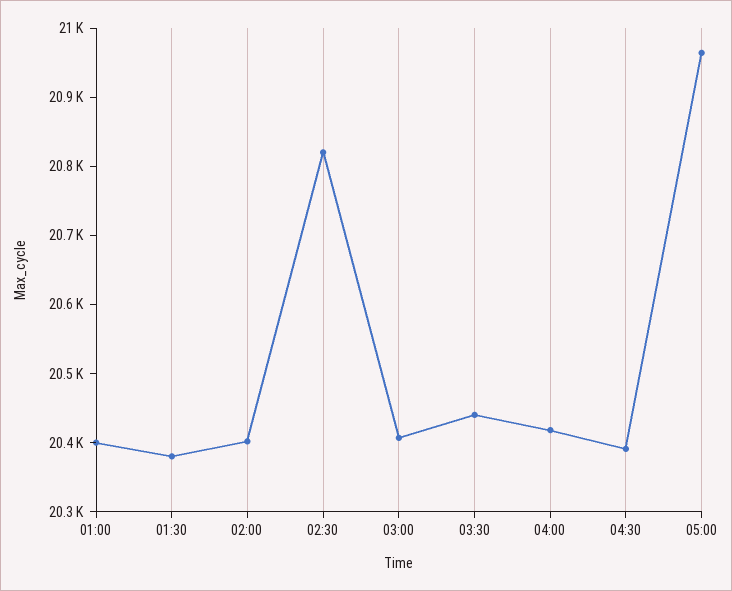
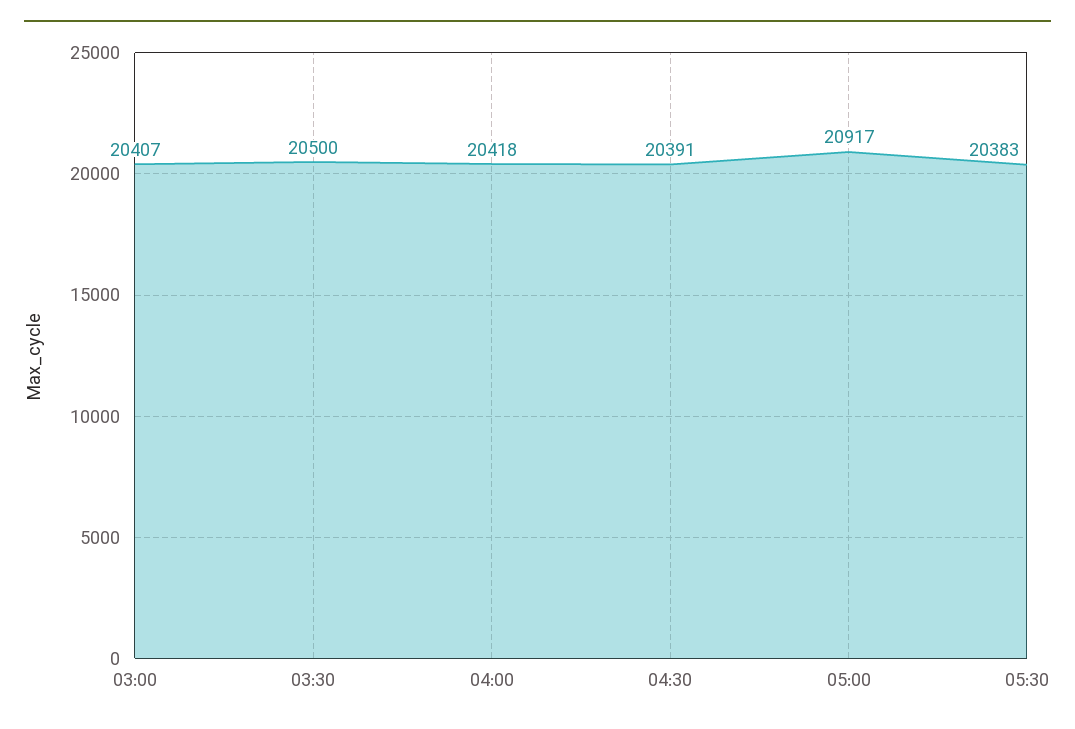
01:00: 20400 -> none
01:30: 20380 -> none
02:00: 20400 -> none
02:30: 20820 -> none
03:30: 20440 -> 20500
05:00: 20960 -> 20917
05:30: none -> 20383

